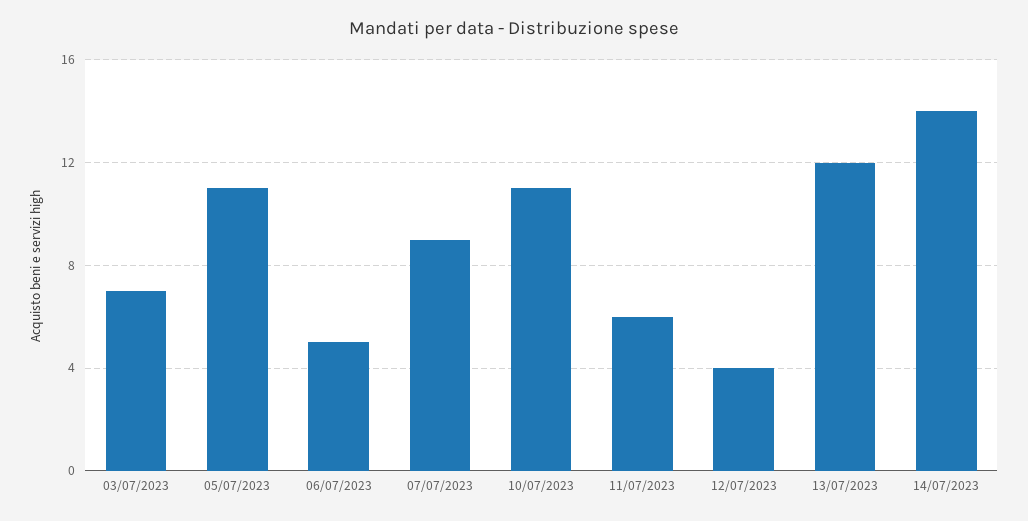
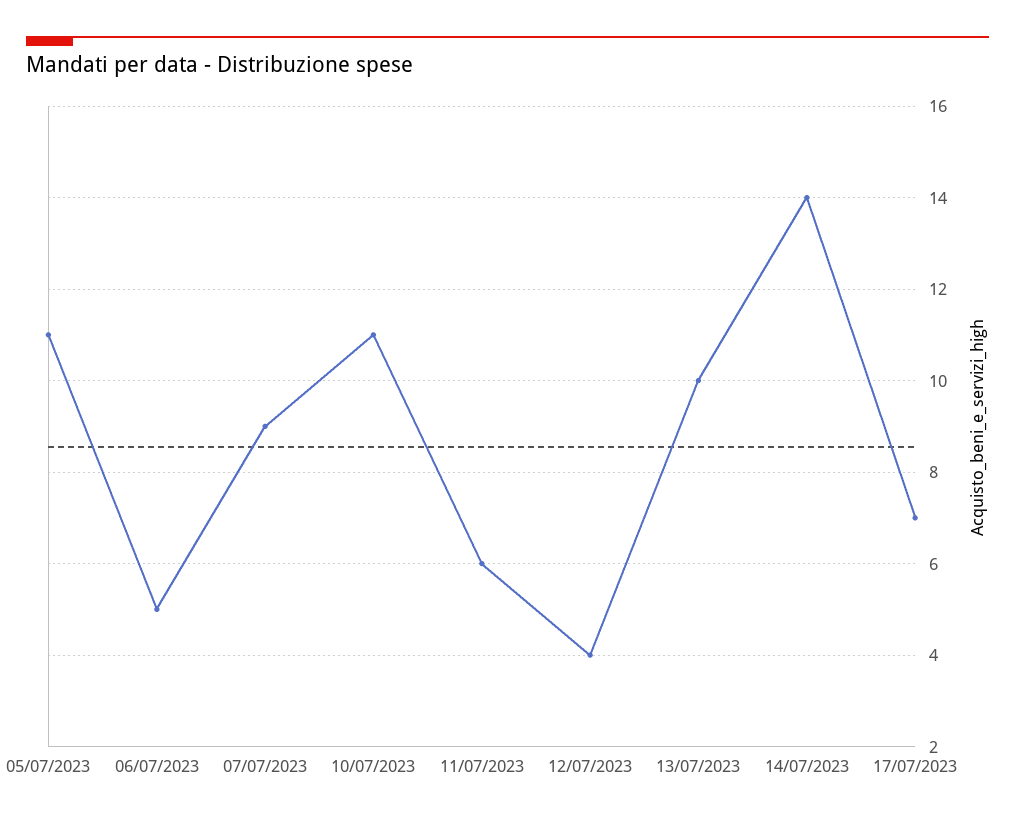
03/07/2023: 7 -> none
13/07/2023: 12 -> 10
17/07/2023: none -> 7

